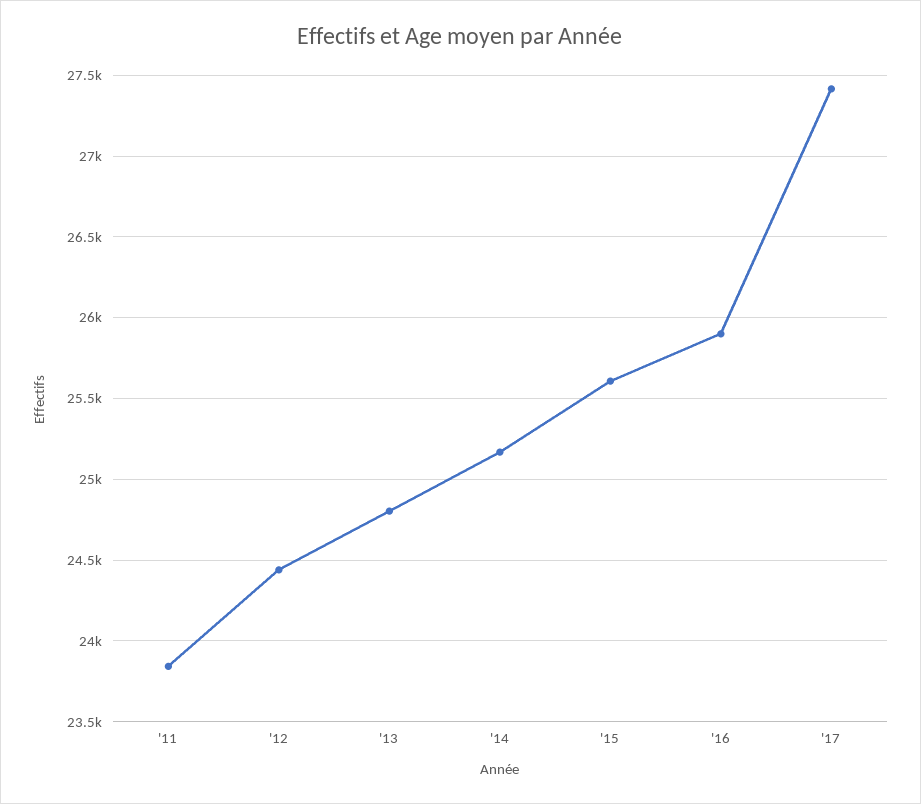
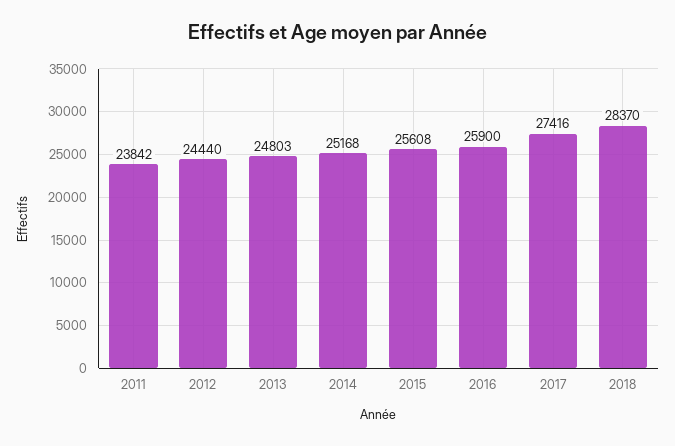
2018: none -> 28370

